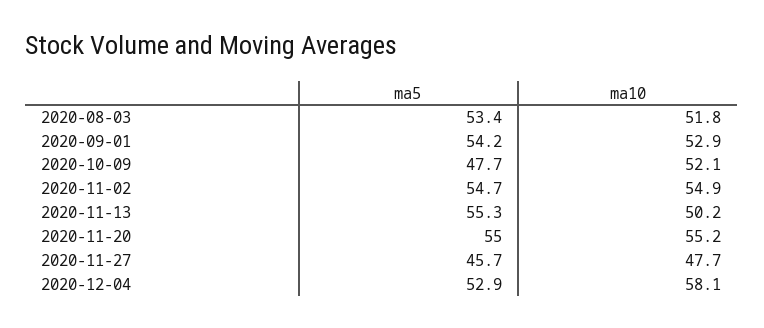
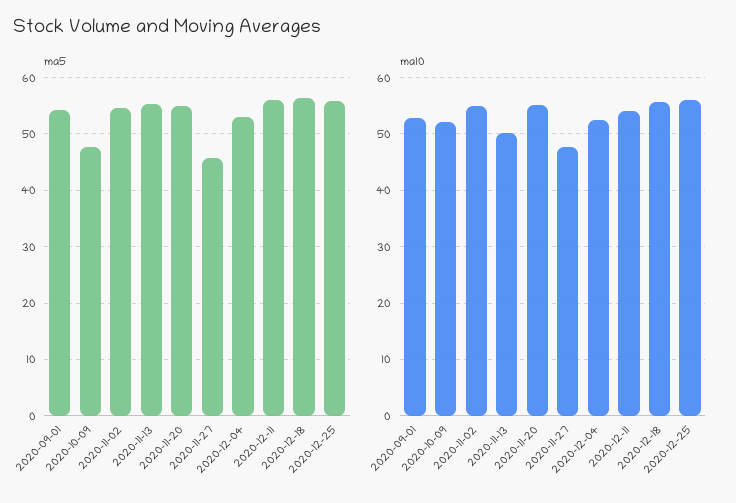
ma5, 2020-08-03: 53.4 -> none
ma10, 2020-08-03: 51.8 -> none
ma10, 2020-12-04: 58.1 -> 52
ma5, 2020-12-11: none -> 56
ma5, 2020-12-18: none -> 56
ma5, 2020-12-25: none -> 56
ma10, 2020-12-11: none -> 54
ma10, 2020-12-18: none -> 56
ma10, 2020-12-25: none -> 56

